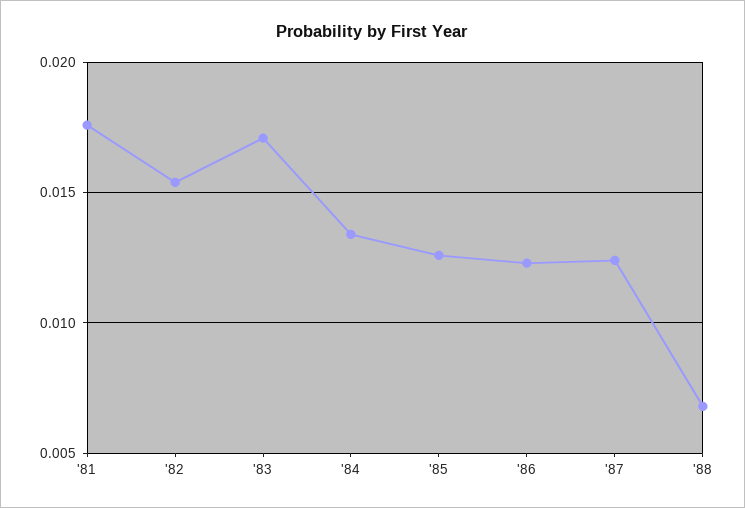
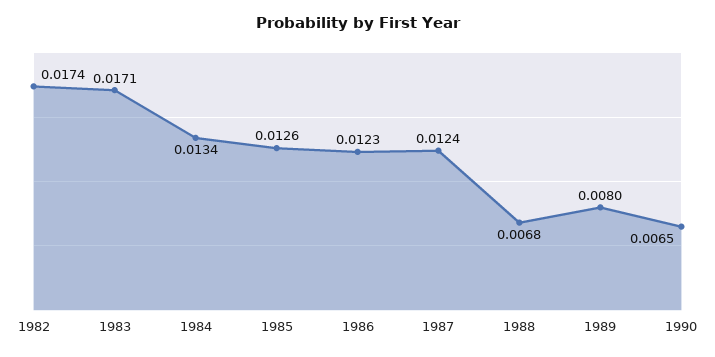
'81: 0.0175 -> none
'82: 0.0155 -> 0.0174
1989: none -> 0.008
1990: none -> 0.0065

